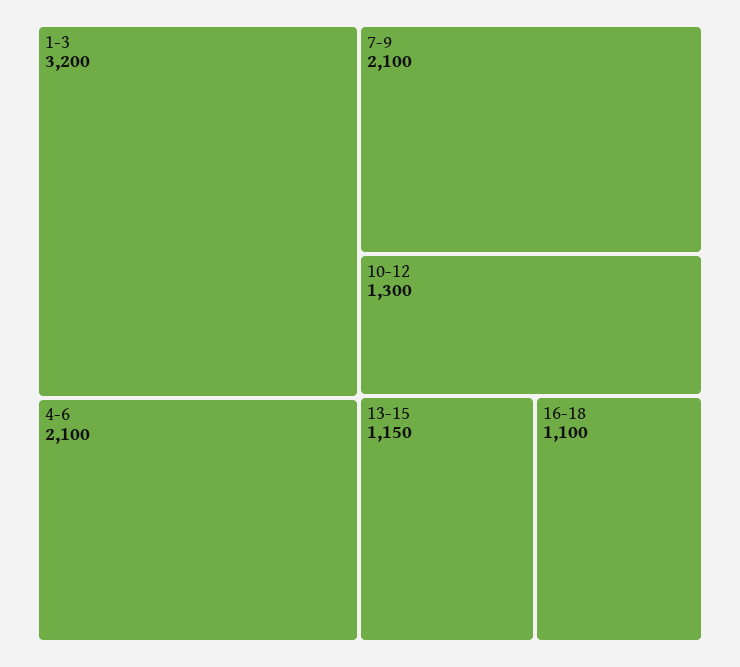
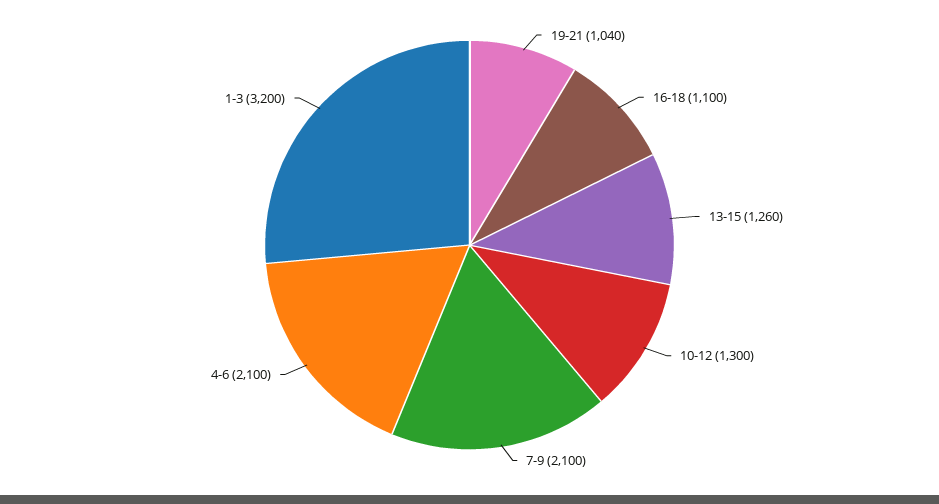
13-15: 1150 -> 1260
19-21: none -> 1040

